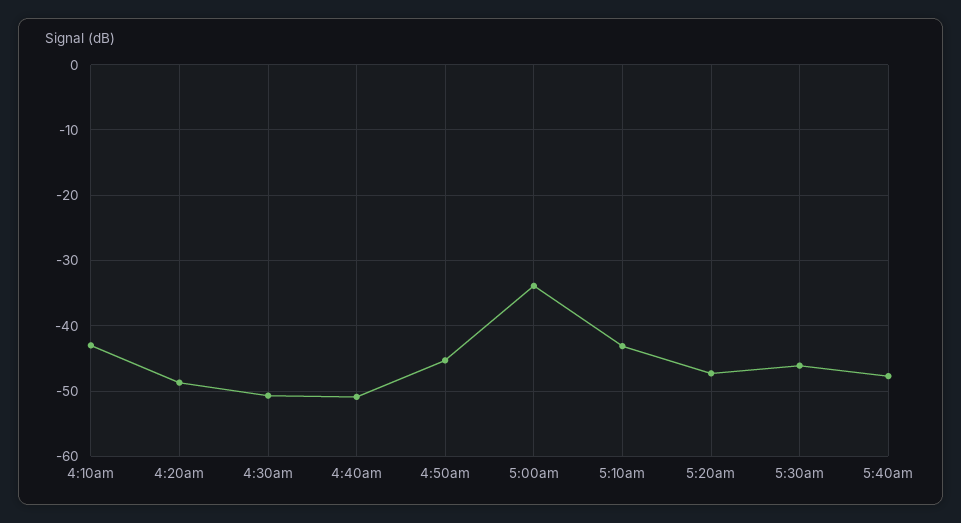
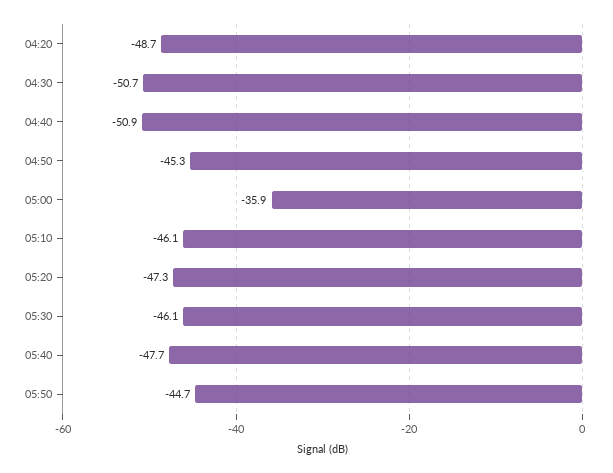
4:10am: -43 -> none
5:00am: -34 -> -35.9
5:10am: -43 -> -46.1
05:50: none -> -44.7

